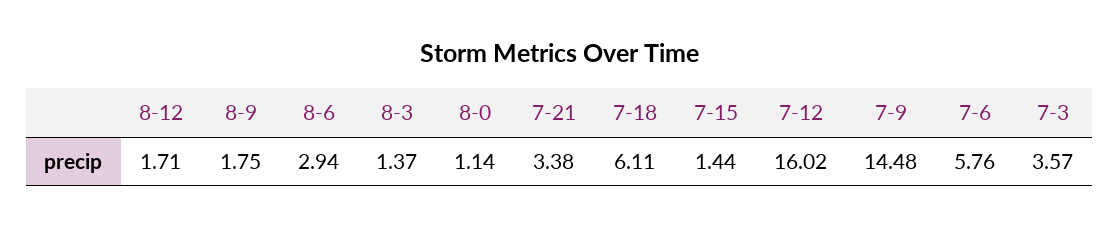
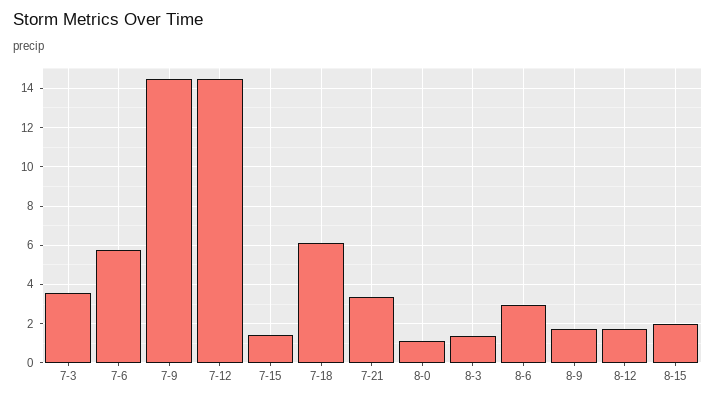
7-12: 16.02 -> 14.5
8-15: none -> 2

